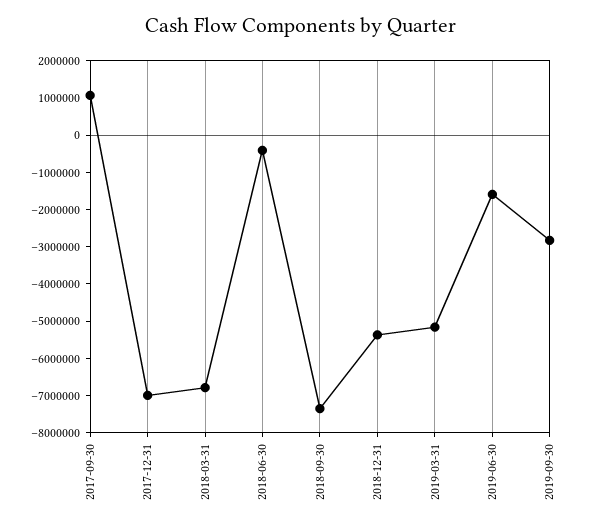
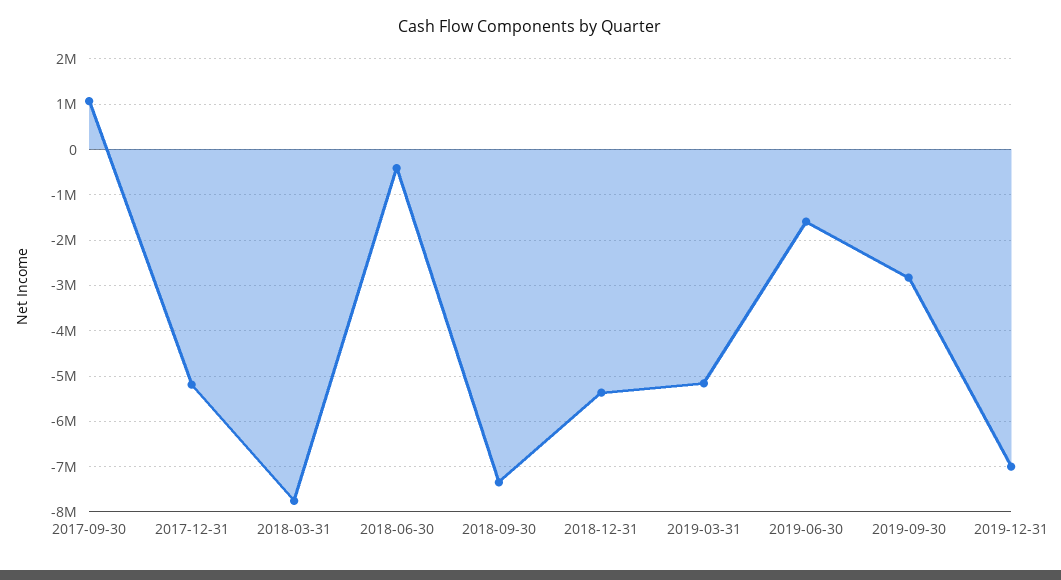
2017-12-31: -7000000 -> -5200000
2018-03-31: -6750000 -> -7800000
2019-12-31: none -> -7000000

